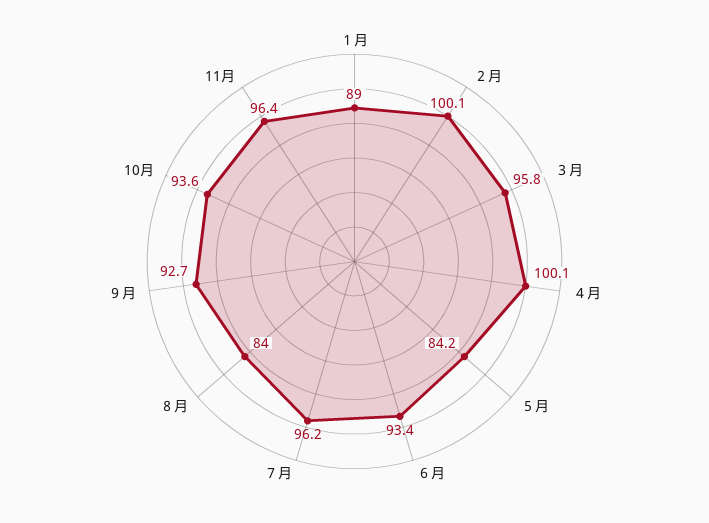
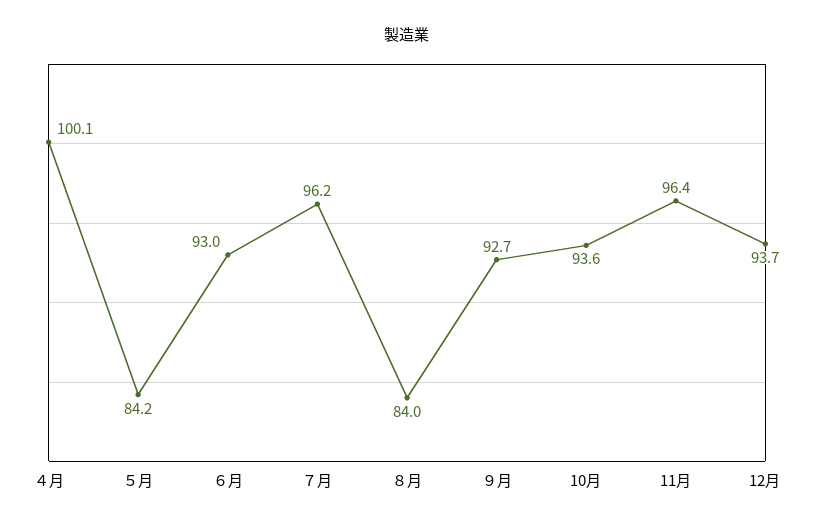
１月: 89 -> none
２月: 100.1 -> none
３月: 95.8 -> none
６月: 93.4 -> 93
12月: none -> 93.7

